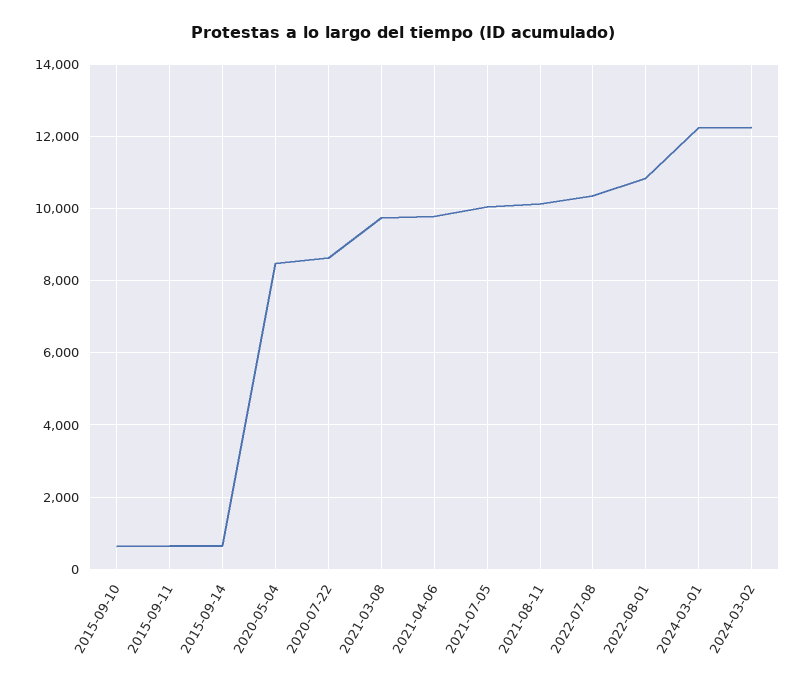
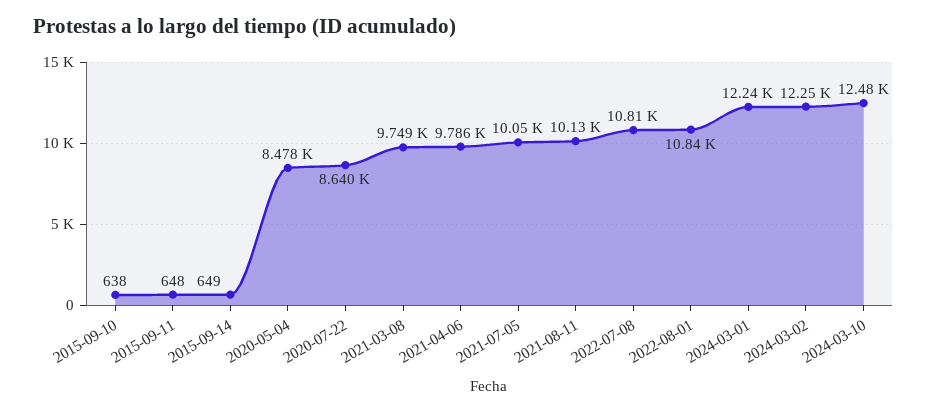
2022-07-08: 10400 -> 10810
2024-03-10: none -> 12480

